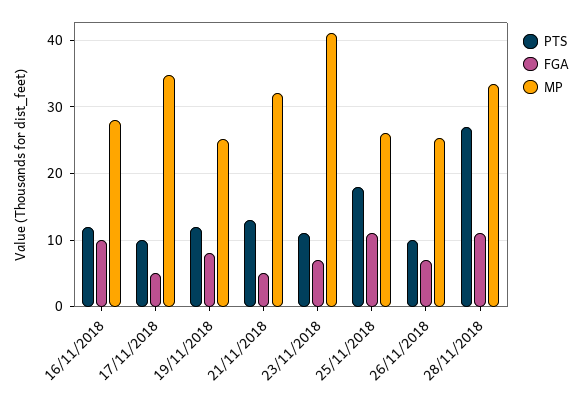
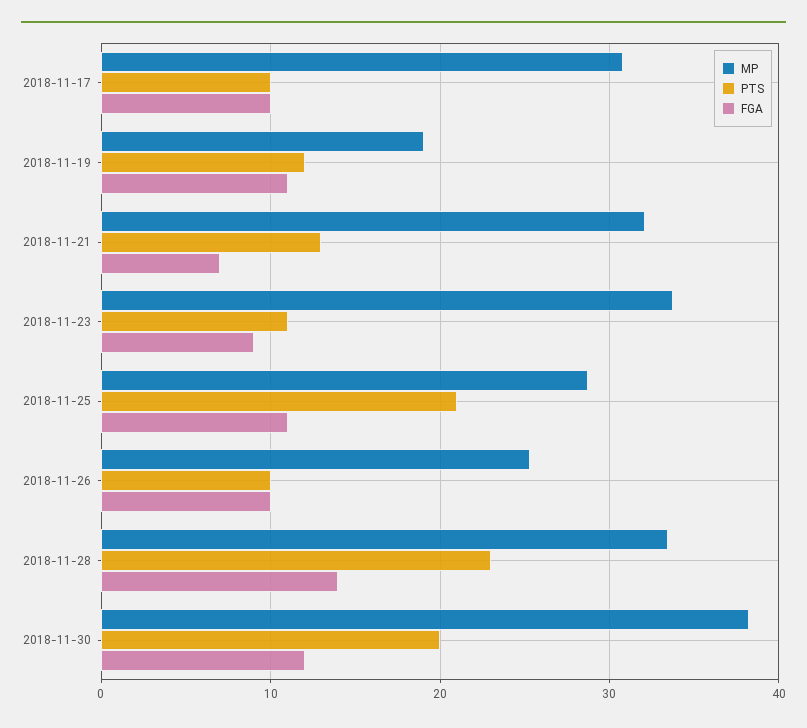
PTS, 16/11/2018: 12 -> none
FGA, 16/11/2018: 10 -> none
MP, 16/11/2018: 28 -> none
FGA, 17/11/2018: 5 -> 10
MP, 17/11/2018: 35 -> 31
FGA, 19/11/2018: 8 -> 11
MP, 19/11/2018: 25 -> 19
FGA, 21/11/2018: 5 -> 7
FGA, 23/11/2018: 7 -> 9
MP, 23/11/2018: 41 -> 34
PTS, 25/11/2018: 18 -> 21
MP, 25/11/2018: 26 -> 29
FGA, 26/11/2018: 7 -> 10
PTS, 28/11/2018: 27 -> 23
FGA, 28/11/2018: 11 -> 14
MP, 2018-11-30: none -> 38
PTS, 2018-11-30: none -> 20
FGA, 2018-11-30: none -> 12

